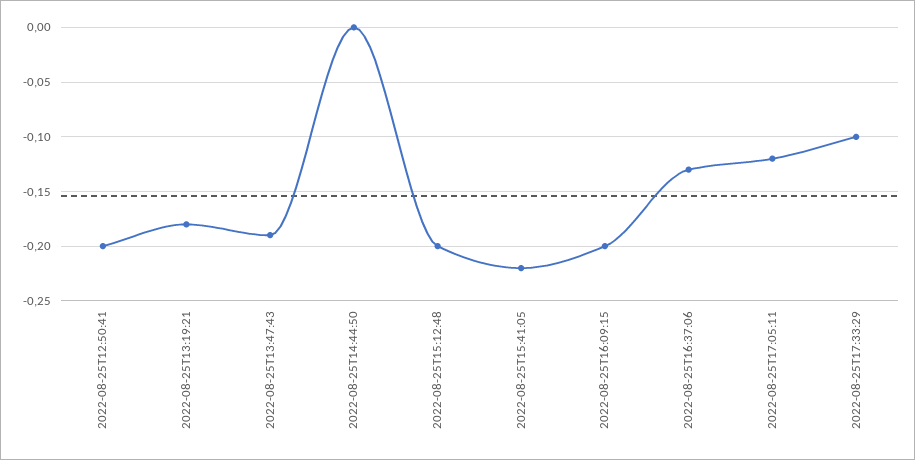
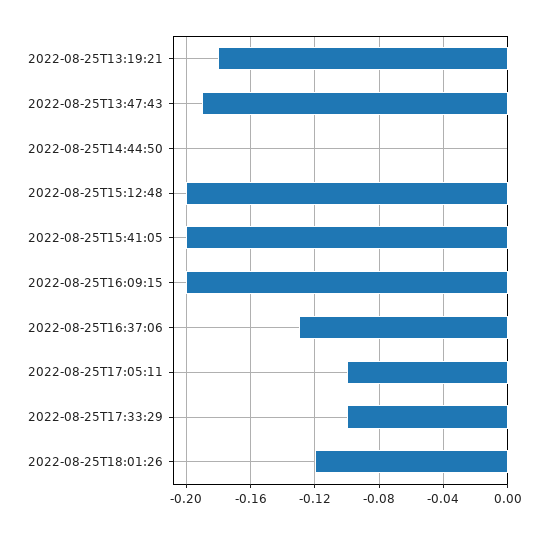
2022-08-25T12:50:41: -0.2 -> none
2022-08-25T15:41:05: -0.22 -> -0.2
2022-08-25T17:05:11: -0.12 -> -0.1
2022-08-25T18:01:26: none -> -0.12

